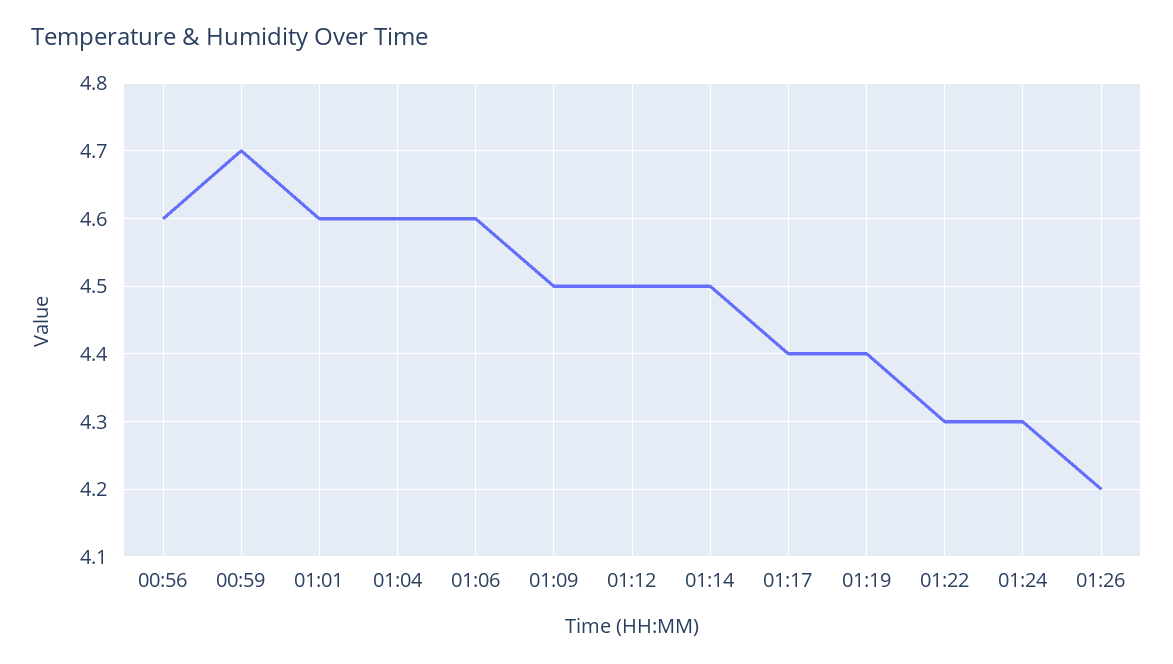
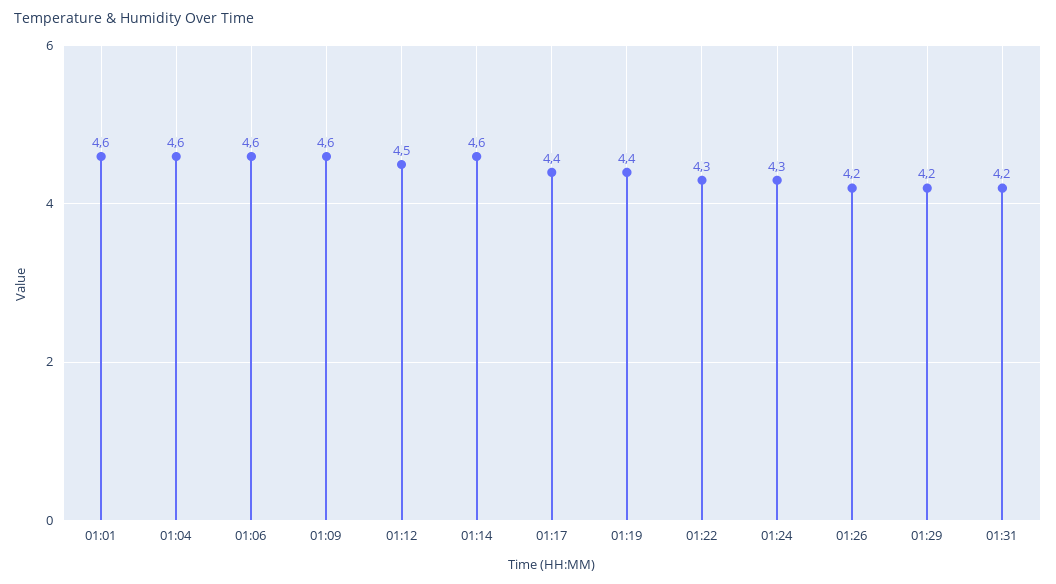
00:56: 4.6 -> none
00:59: 4.7 -> none
01:09: 4.5 -> 4.6
01:14: 4.5 -> 4.6
01:29: none -> 4.2
01:31: none -> 4.2

